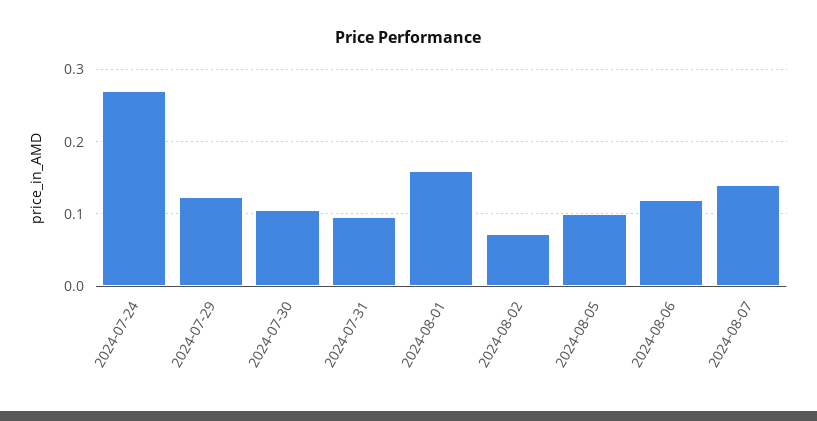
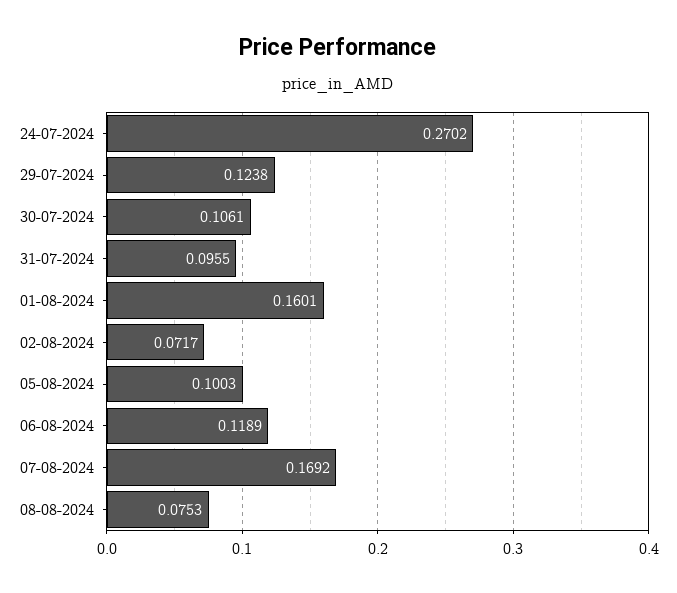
2024-08-07: 0.14 -> 0.1692
08-08-2024: none -> 0.0753

